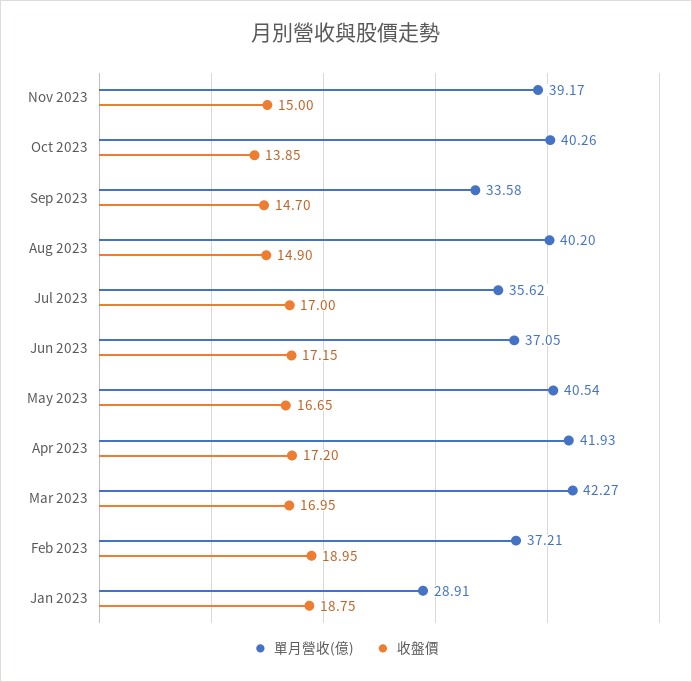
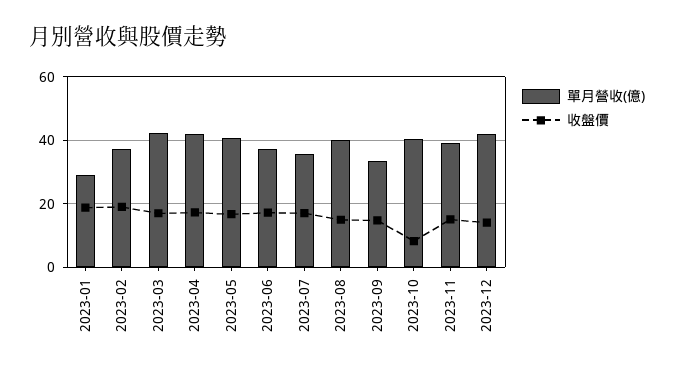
收盤價, Oct 2023: 13.85 -> 8
單月營收(億), 2023-12: none -> 42
收盤價, 2023-12: none -> 14

